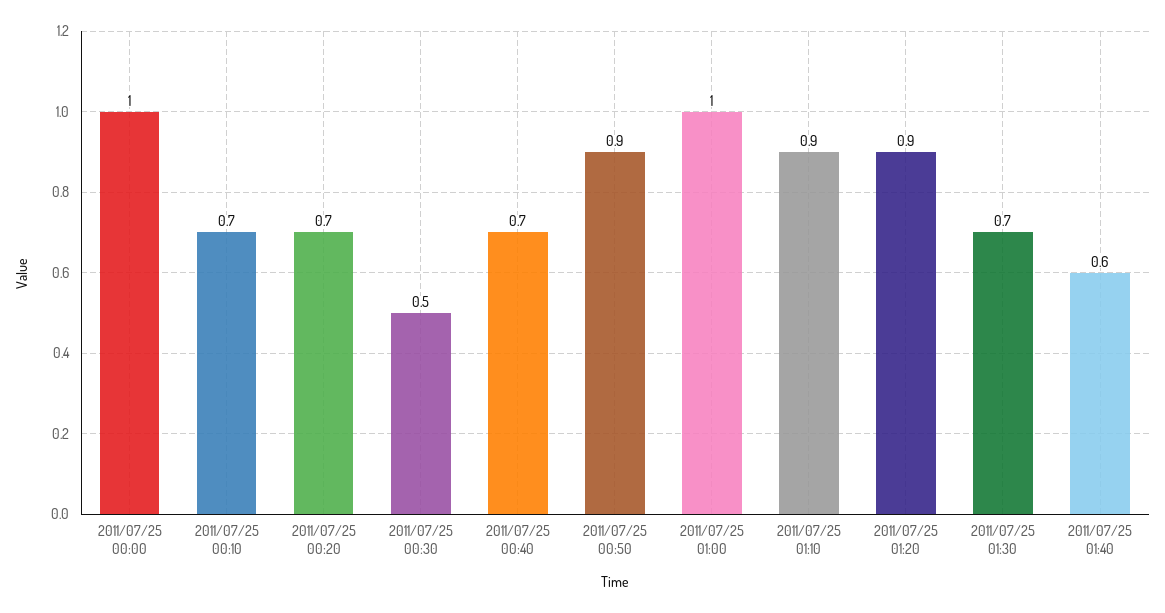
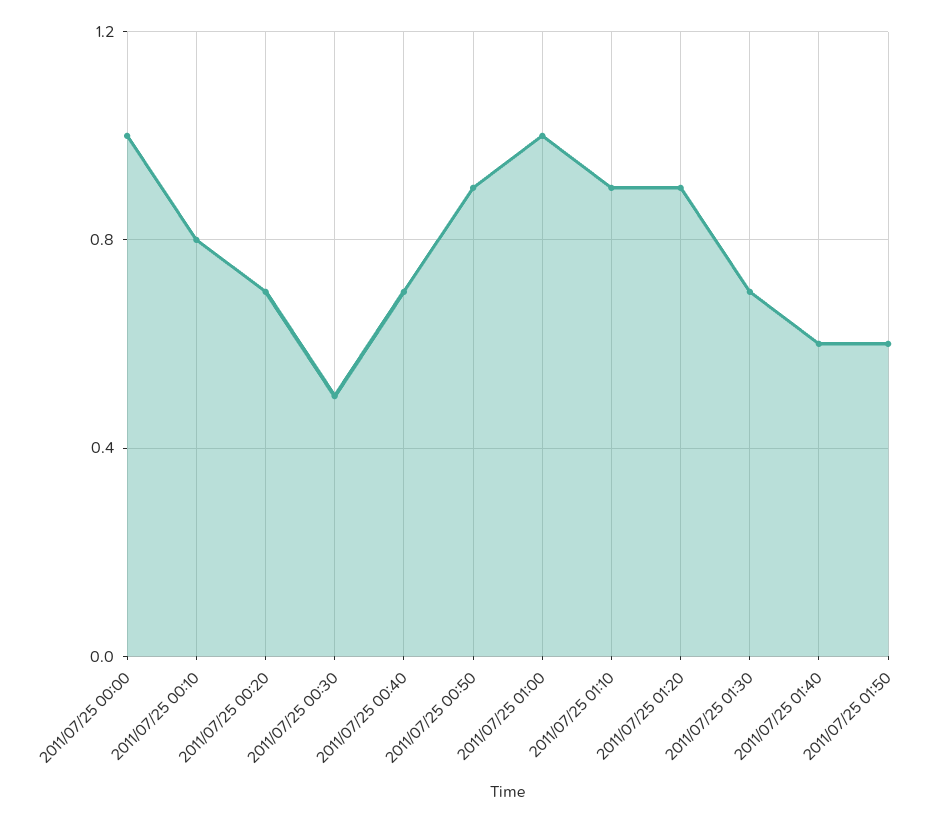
2011/07/25 00:10: 0.7 -> 0.8
2011/07/25 01:50: none -> 0.6

